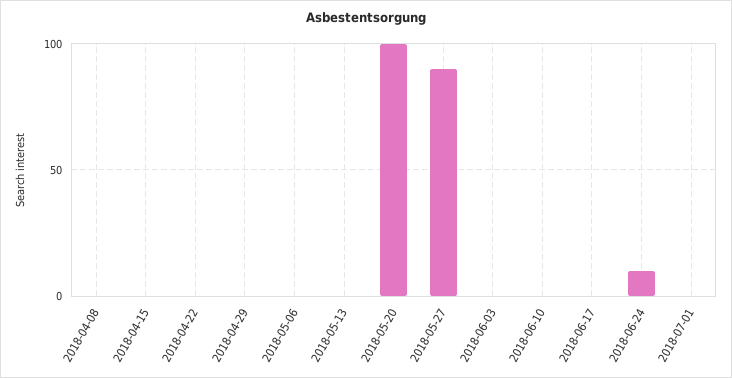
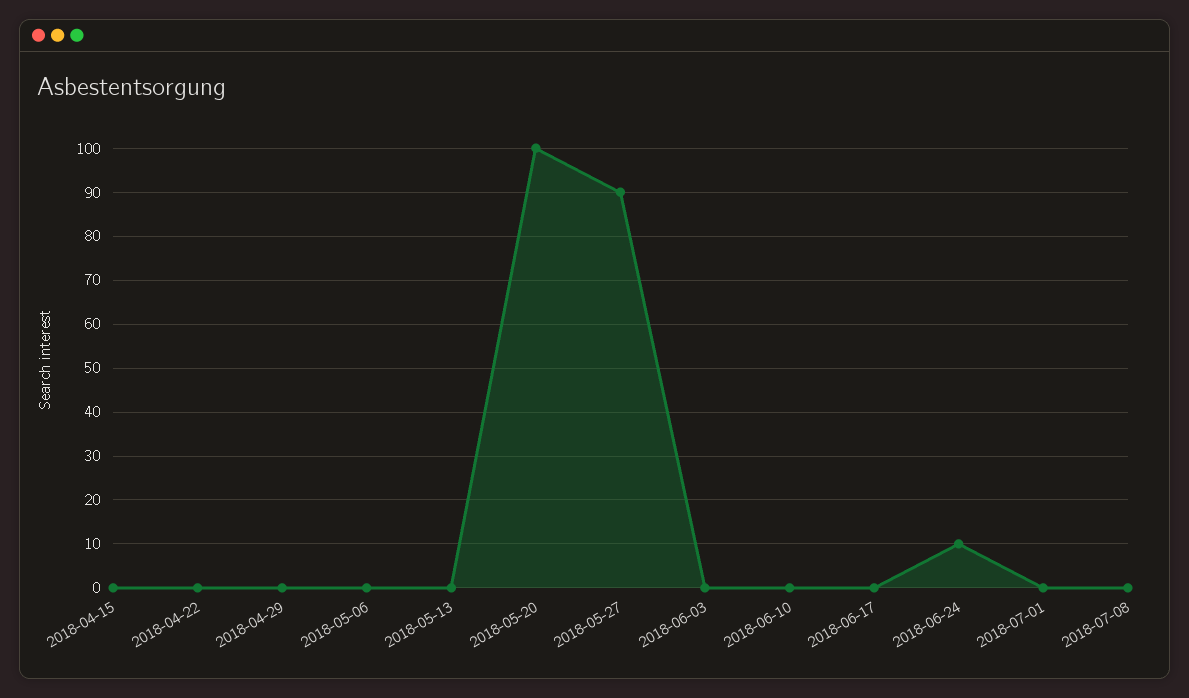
2018-04-08: 0 -> none
2018-07-08: none -> 0

